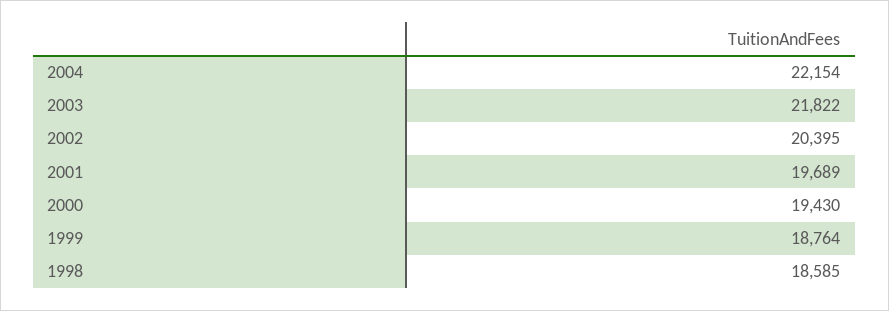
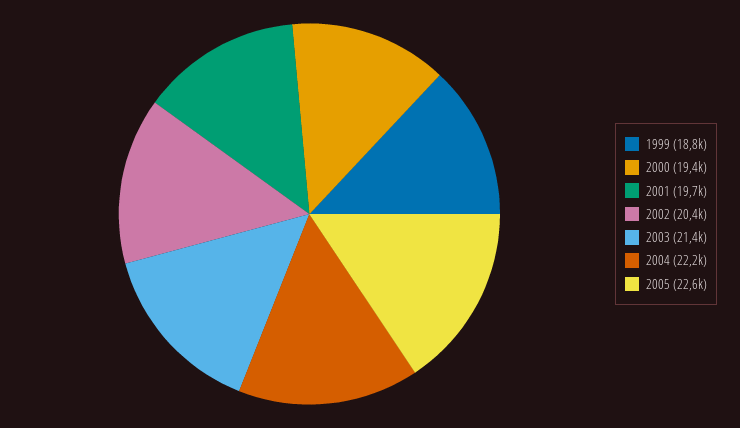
2003: 21822 -> 21400
1998: 18585 -> none
2005: none -> 22600

